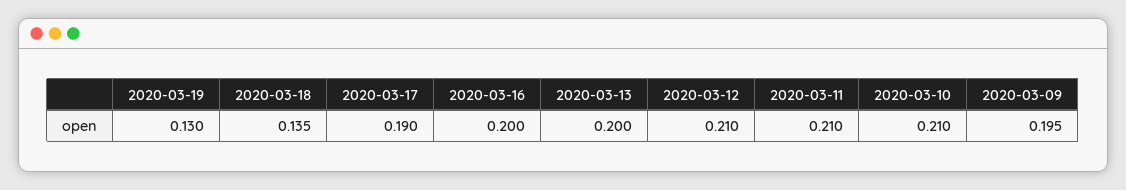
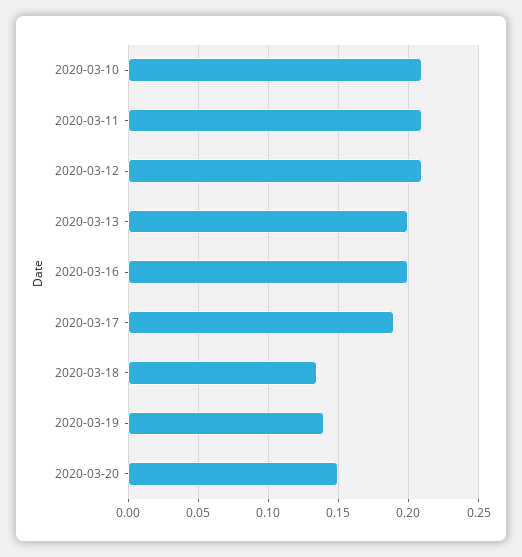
2020-03-19: 0.13 -> 0.14
2020-03-09: 0.195 -> none
2020-03-20: none -> 0.15

